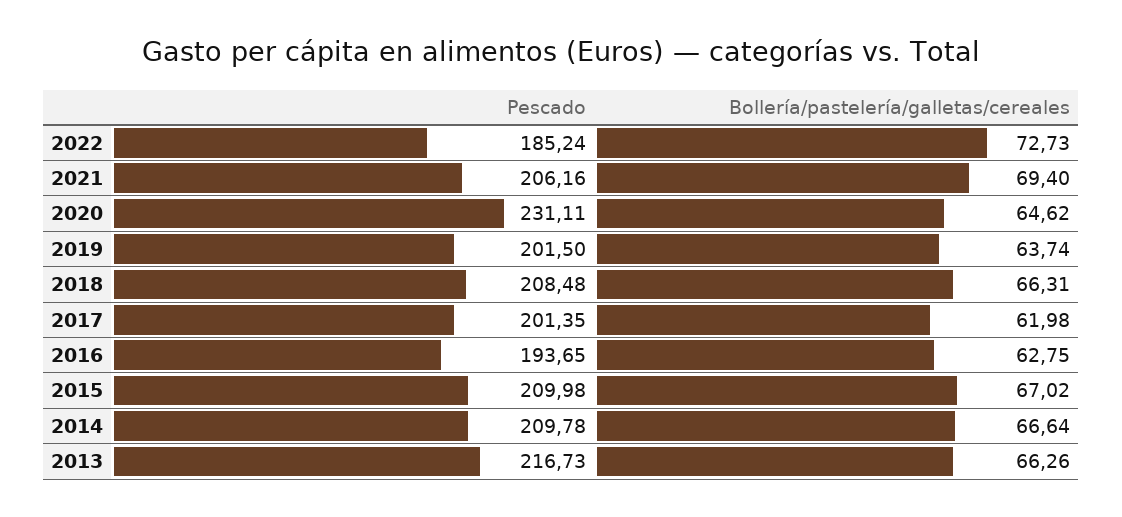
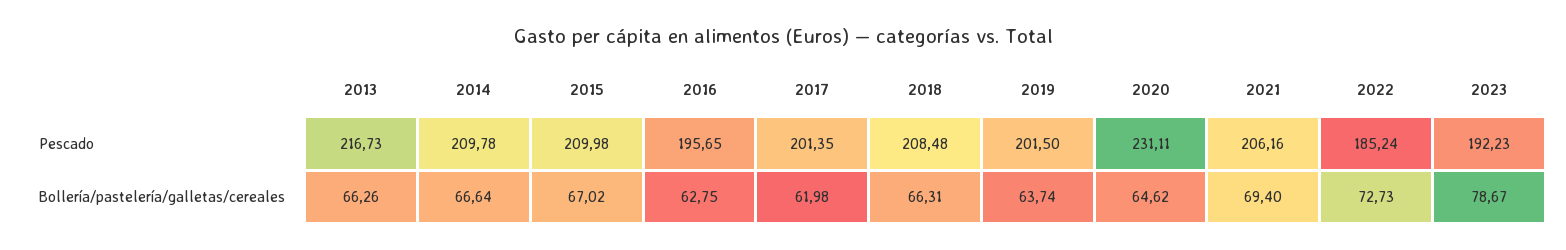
Pescado, 2016: 193.65 -> 195.65
Pescado, 2023: none -> 192.23
Bollería/pastelería/galletas/cereales, 2023: none -> 78.67

